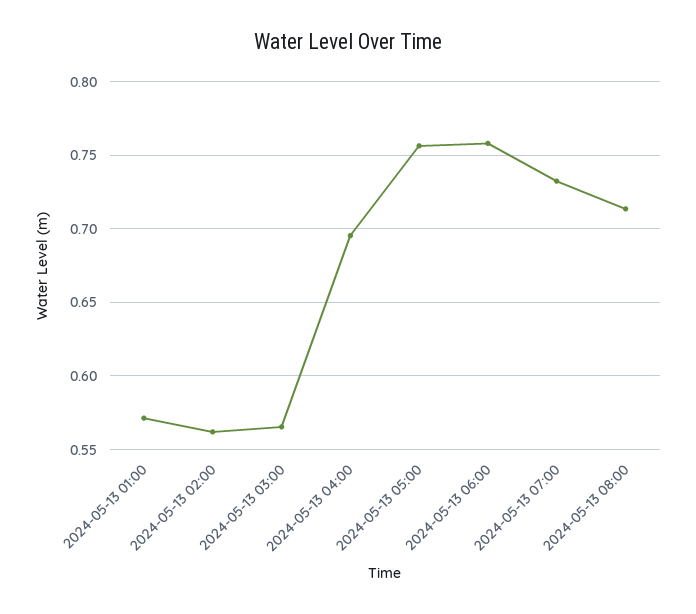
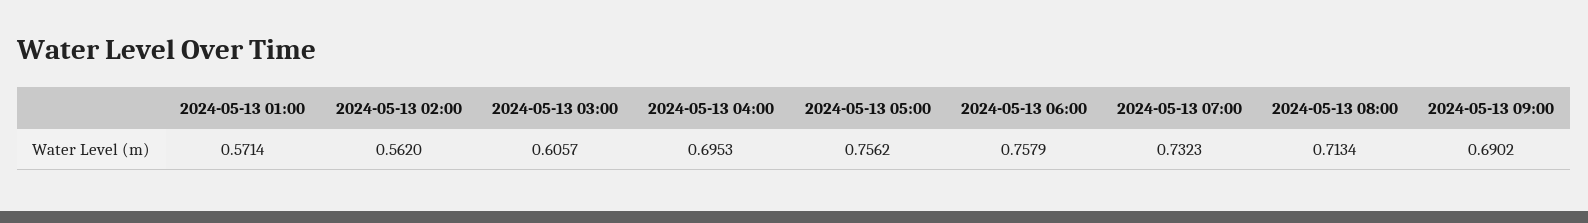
2024-05-13 03:00: 0.565 -> 0.6057
2024-05-13 09:00: none -> 0.6902

